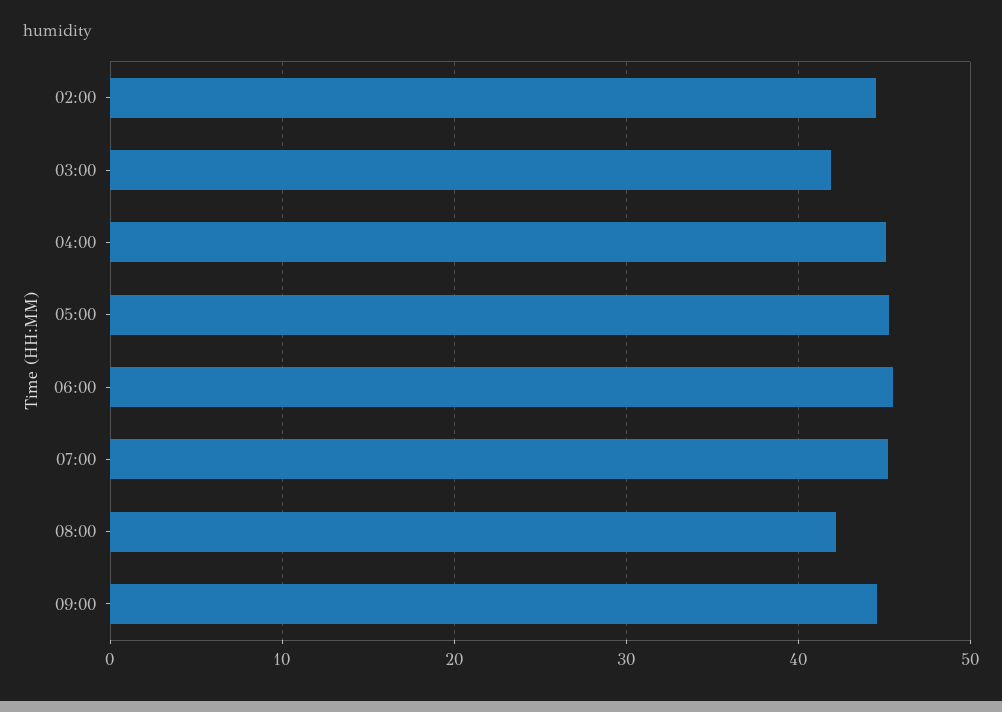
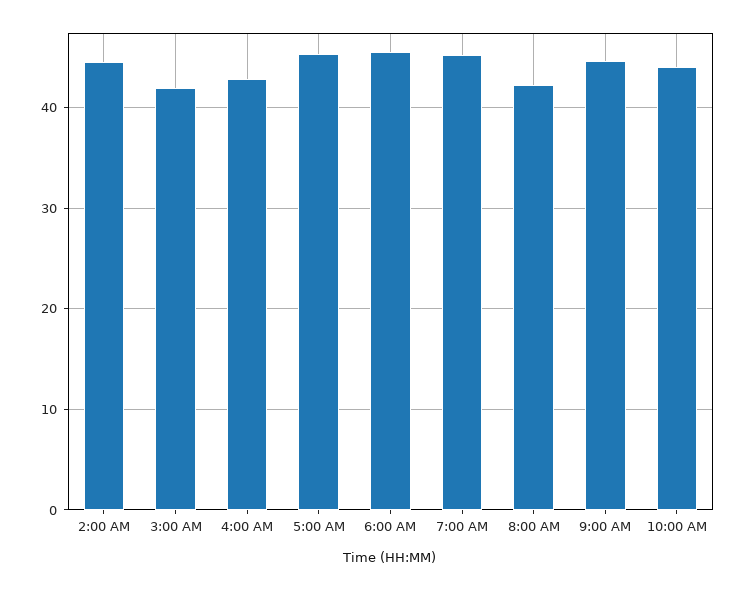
04:00: 45 -> 43
10:00 AM: none -> 44

